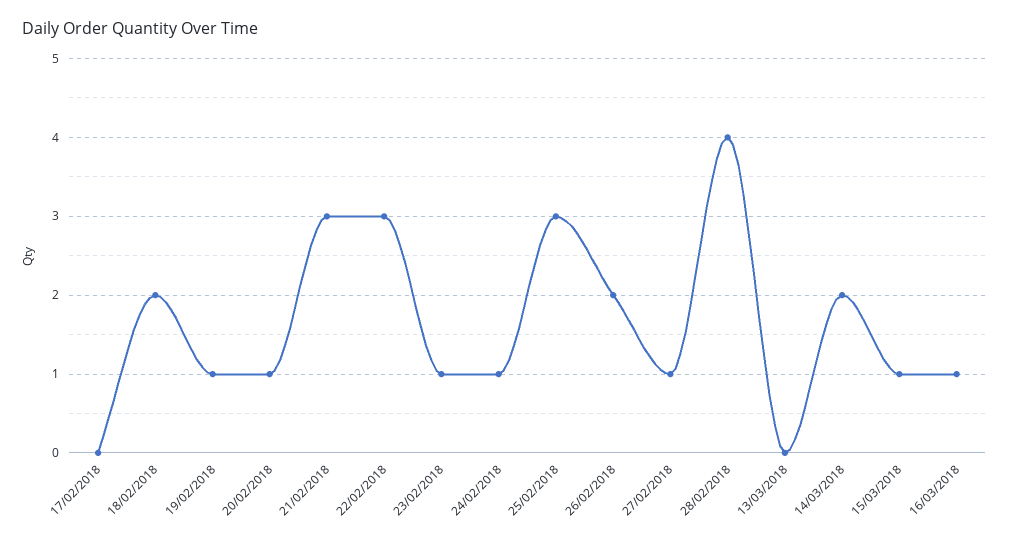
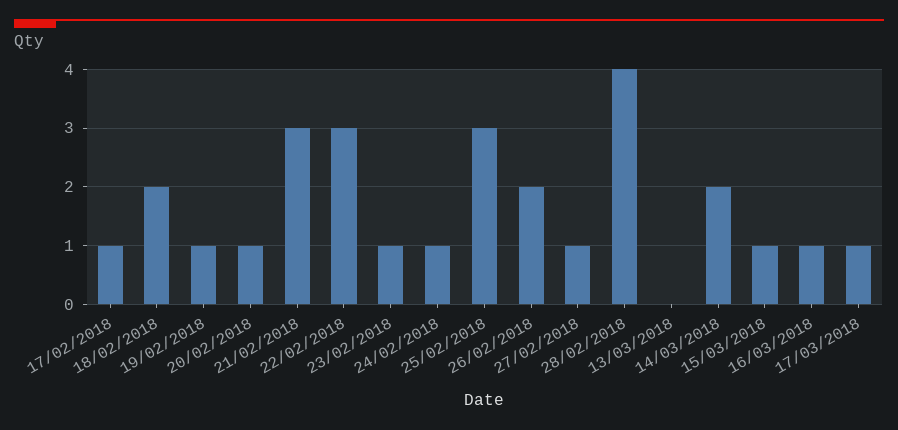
17/02/2018: 0 -> 1
17/03/2018: none -> 1

